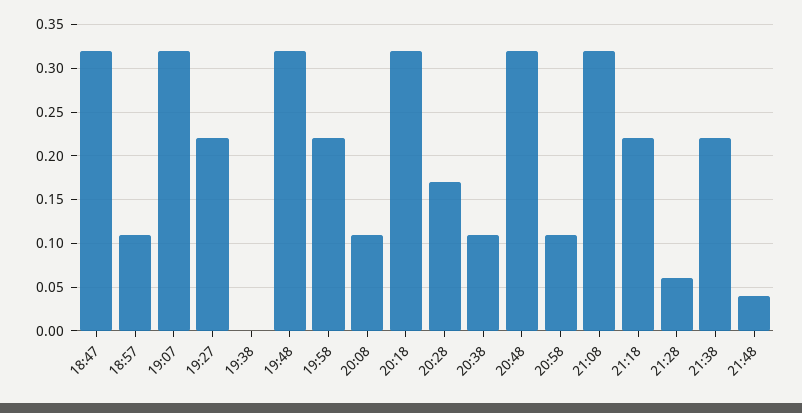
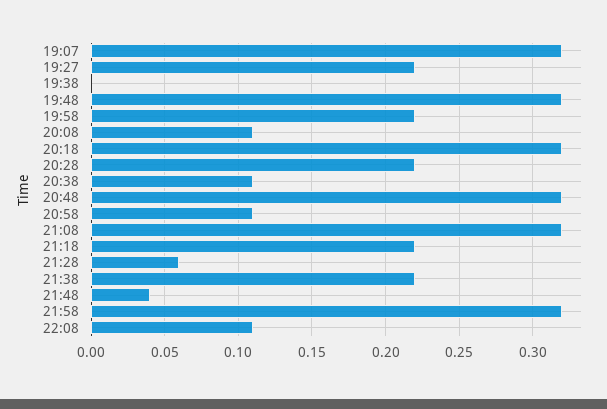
18:47: 0.32 -> none
18:57: 0.11 -> none
20:28: 0.17 -> 0.22
21:58: none -> 0.32
22:08: none -> 0.11

